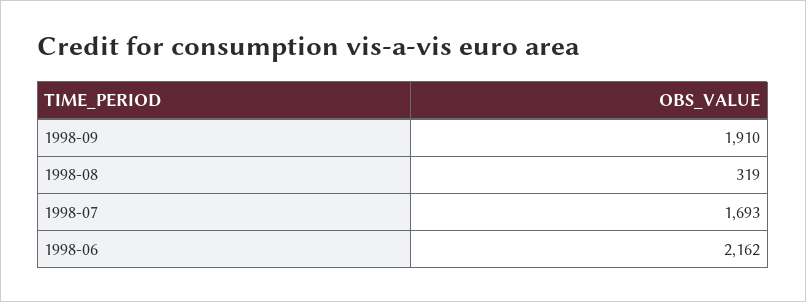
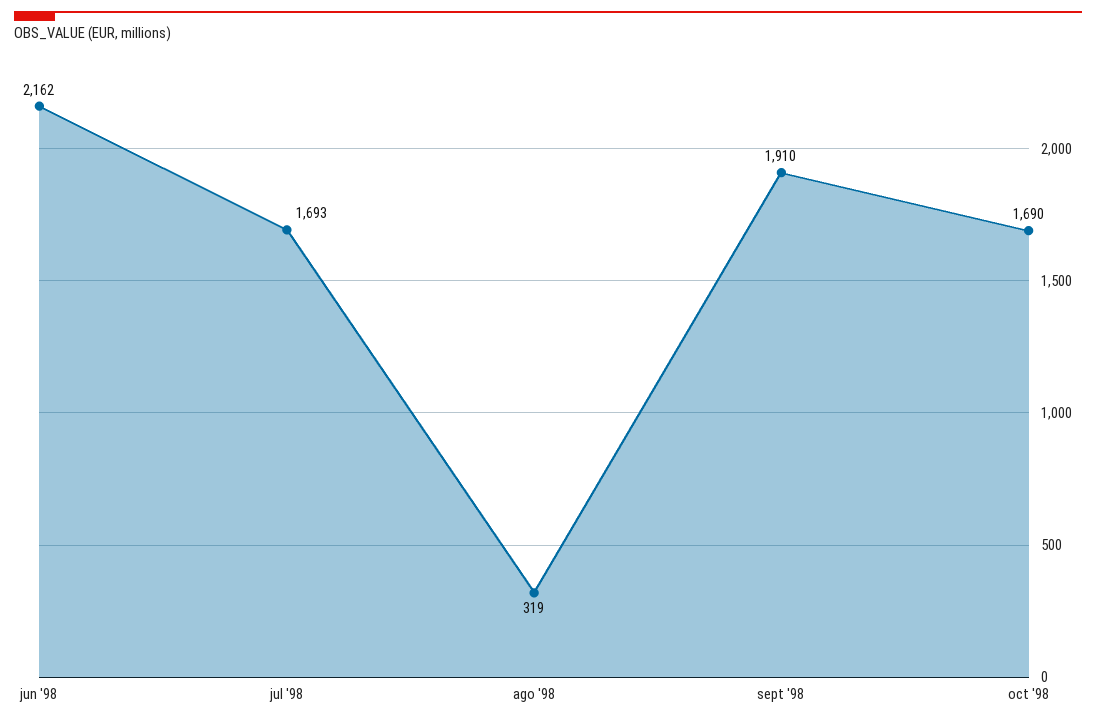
oct '98: none -> 1690

